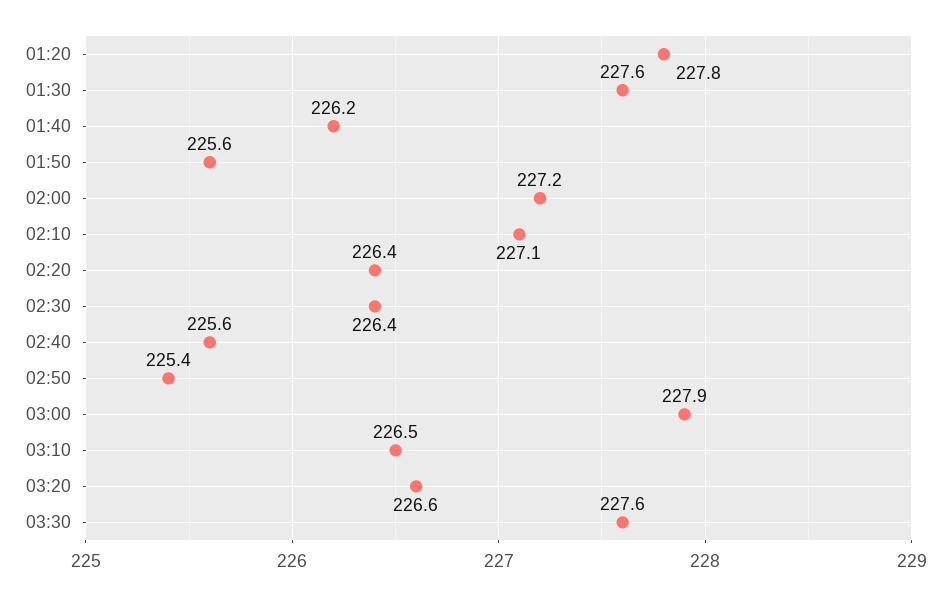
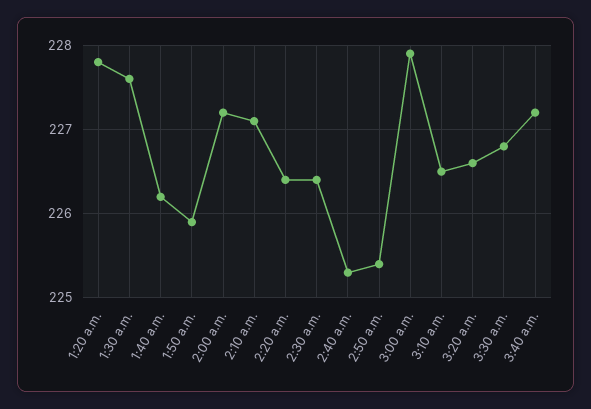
01:50: 225.6 -> 225.9
02:40: 225.6 -> 225.3
03:30: 227.6 -> 226.8
3:40 a.m.: none -> 227.2

